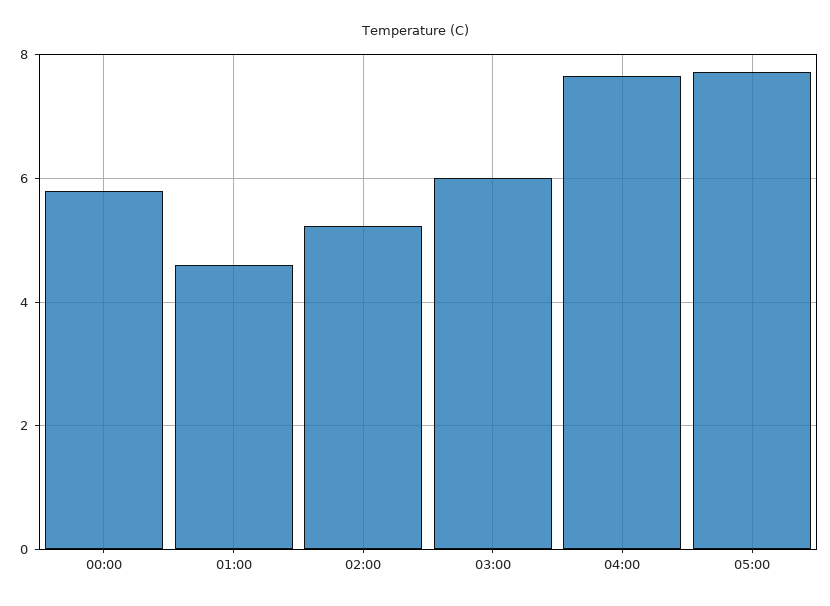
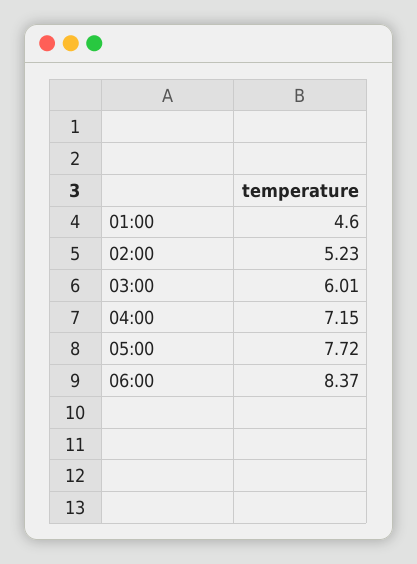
00:00: 5.8 -> none
04:00: 7.6 -> 7.15
06:00: none -> 8.37

